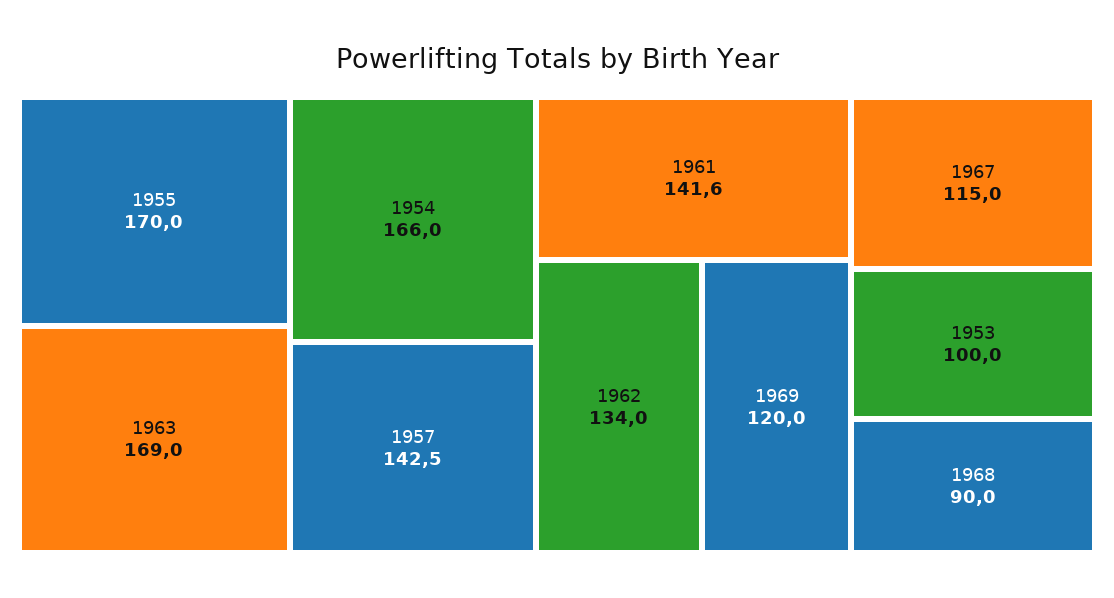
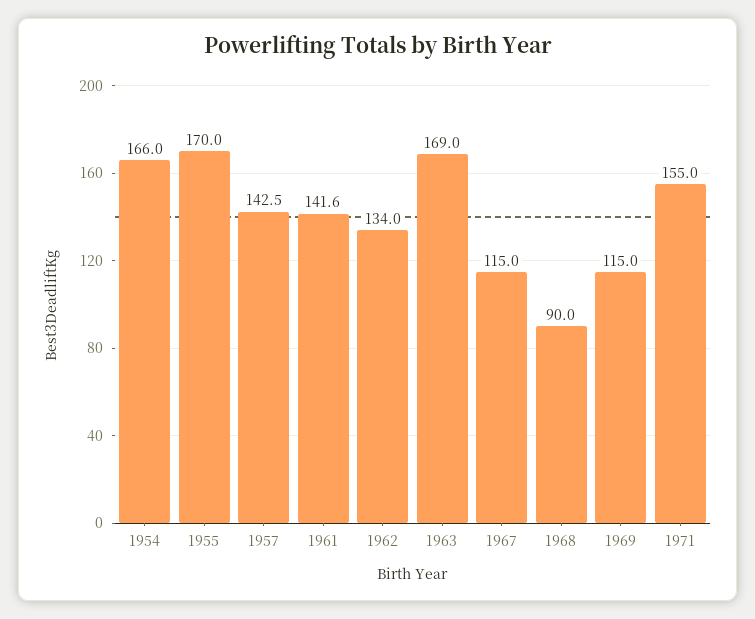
1969: 120 -> 115
1953: 100 -> none
1971: none -> 155

